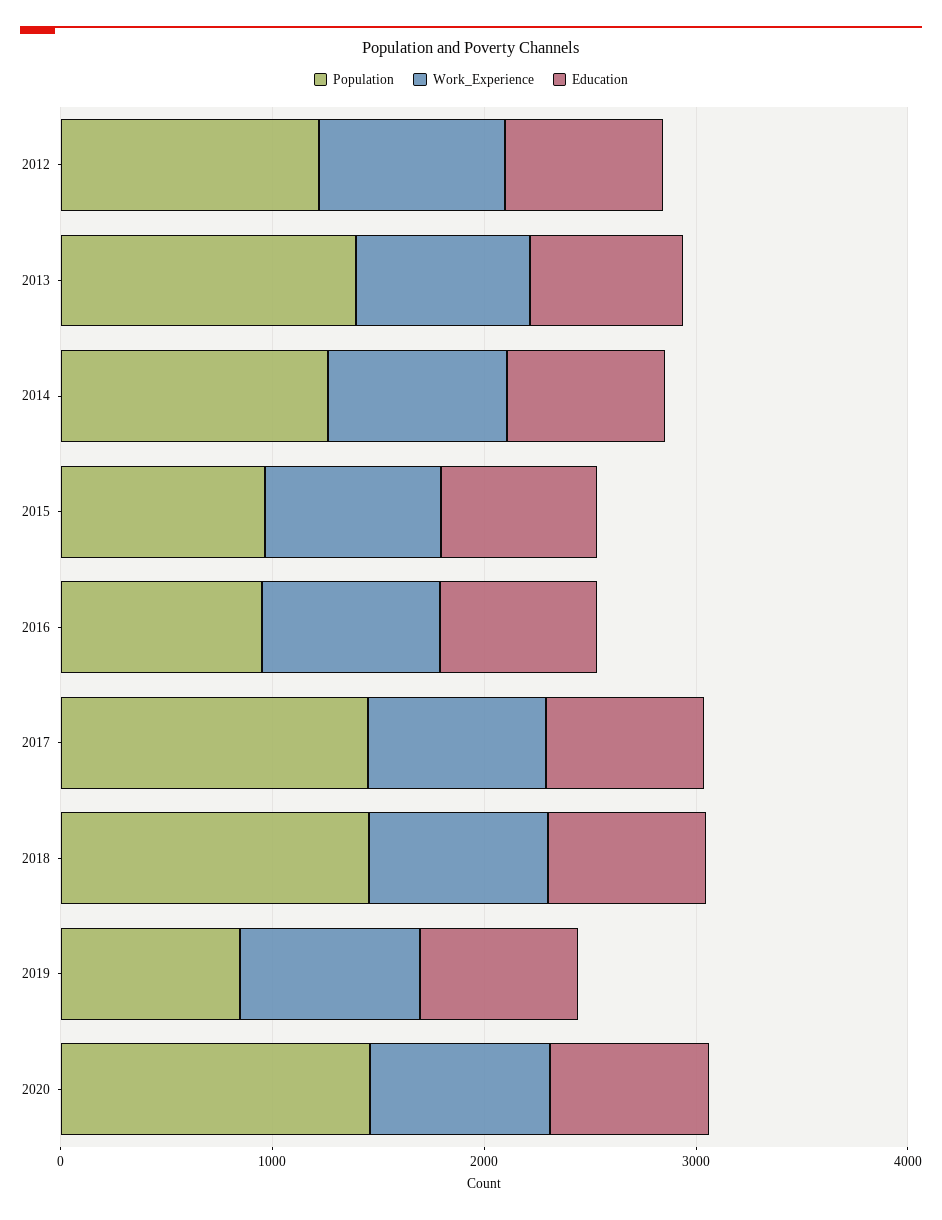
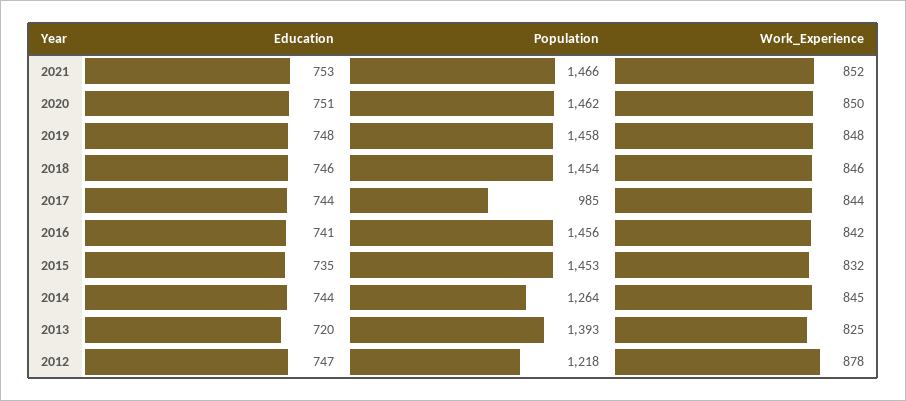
Population, 2015: 1000 -> 1453
Population, 2016: 1000 -> 1456
Population, 2017: 1400 -> 985
Population, 2019: 800 -> 1458
Education, 2021: none -> 753
Population, 2021: none -> 1466
Work_Experience, 2021: none -> 852

